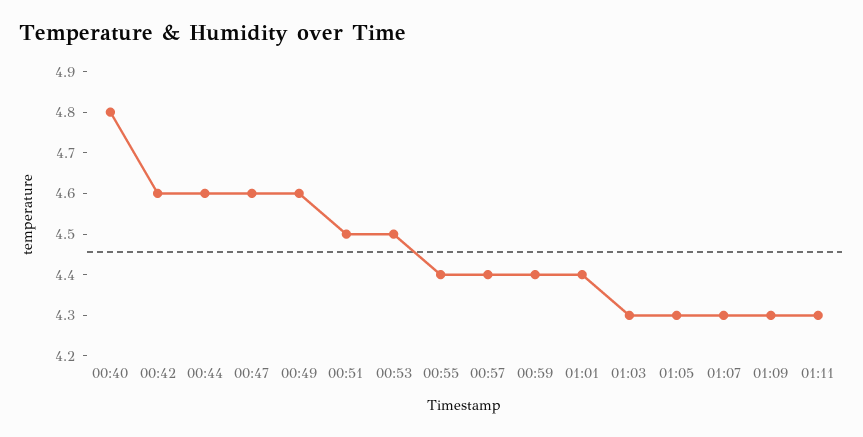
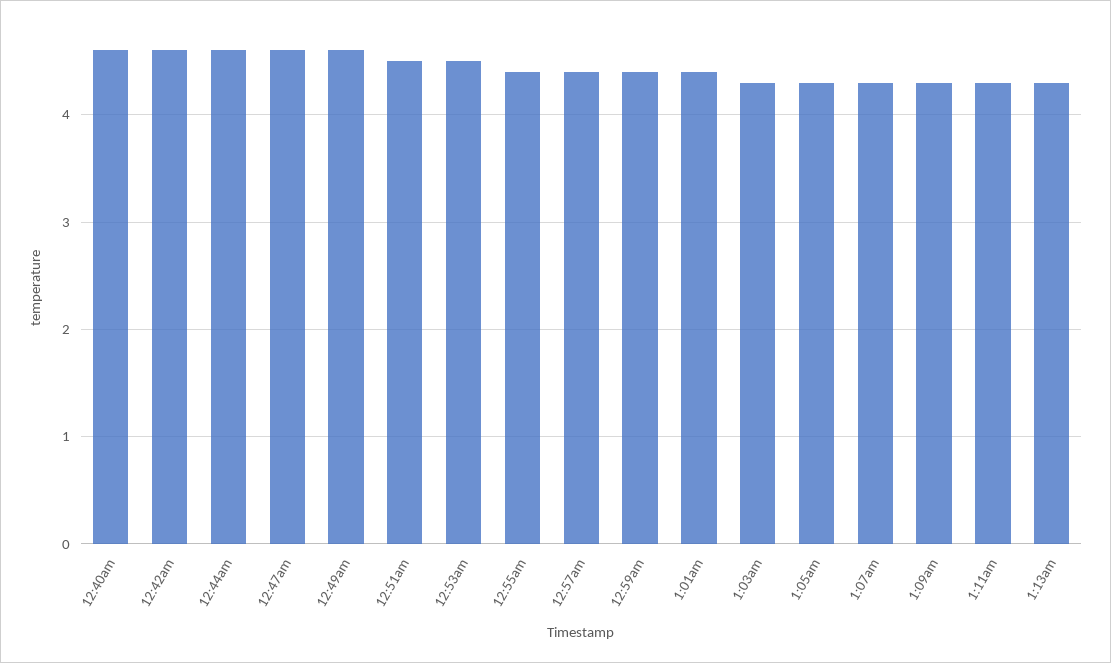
00:40: 4.8 -> 4.6
1:13am: none -> 4.3

